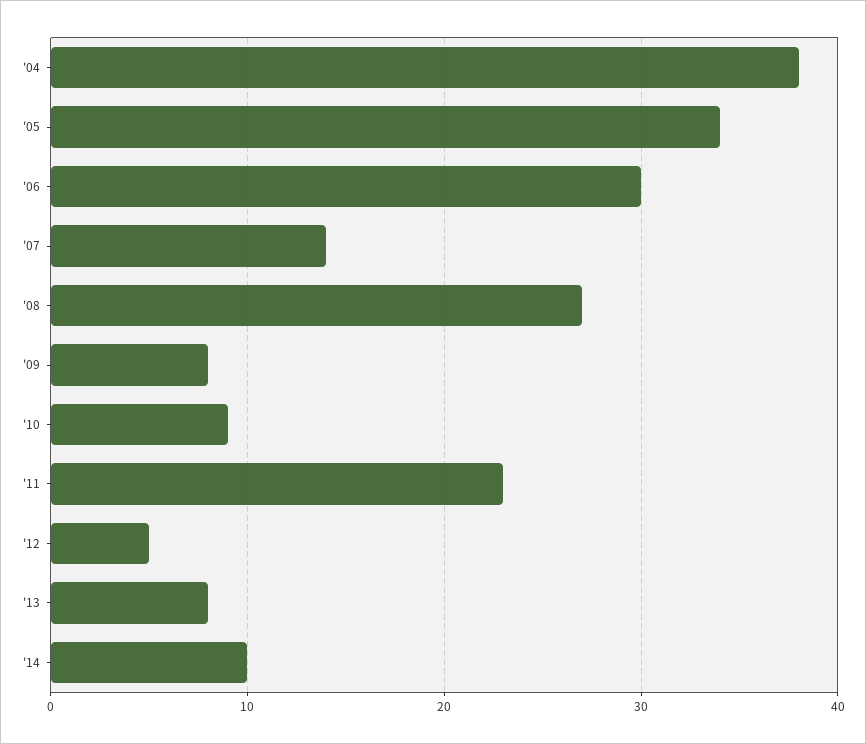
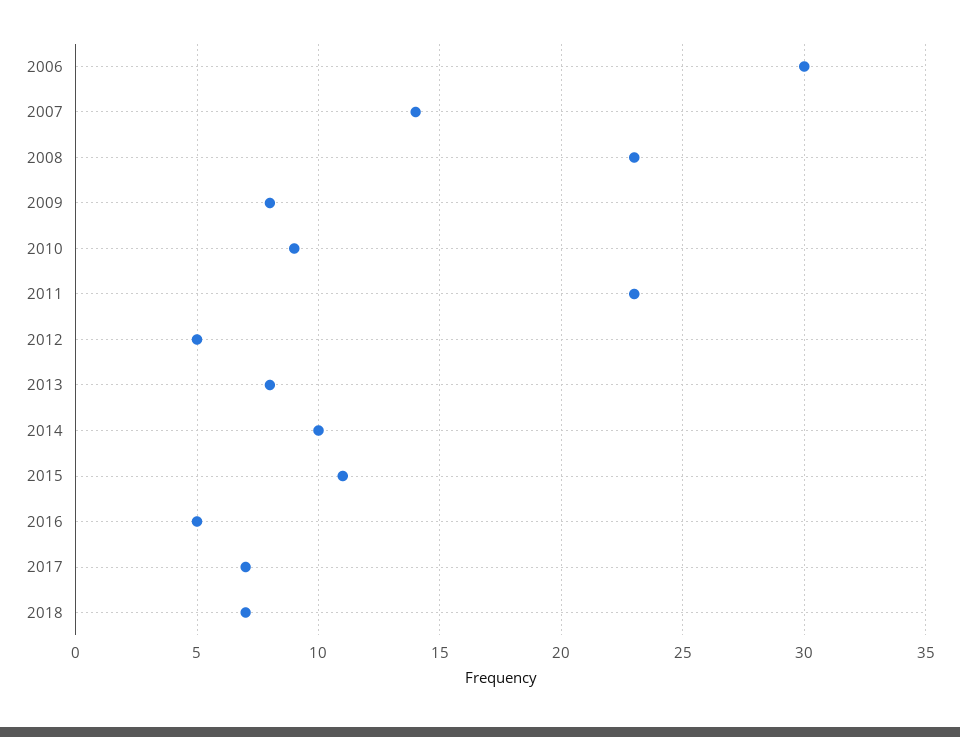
'04: 38 -> none
'05: 34 -> none
'08: 27 -> 23
2015: none -> 11
2016: none -> 5
2017: none -> 7
2018: none -> 7

